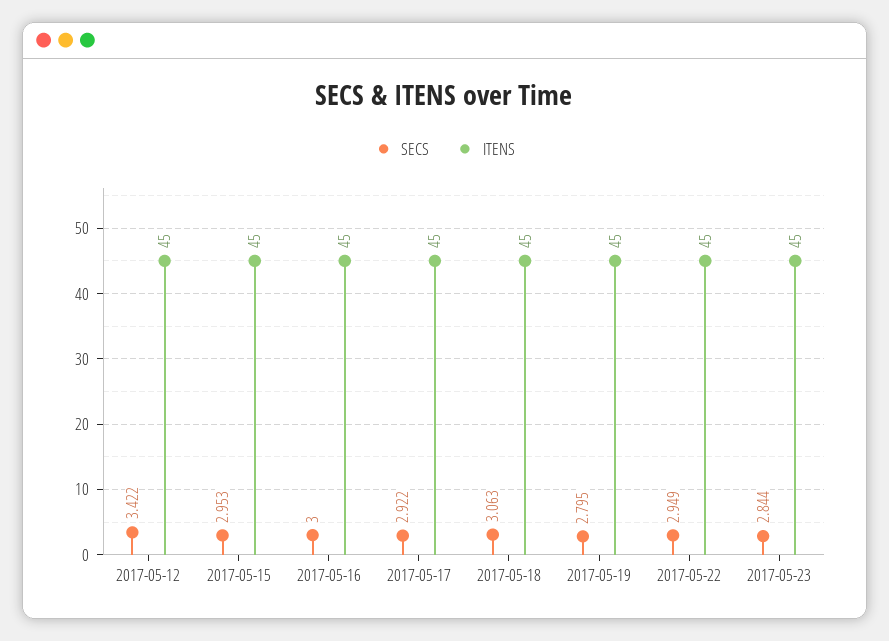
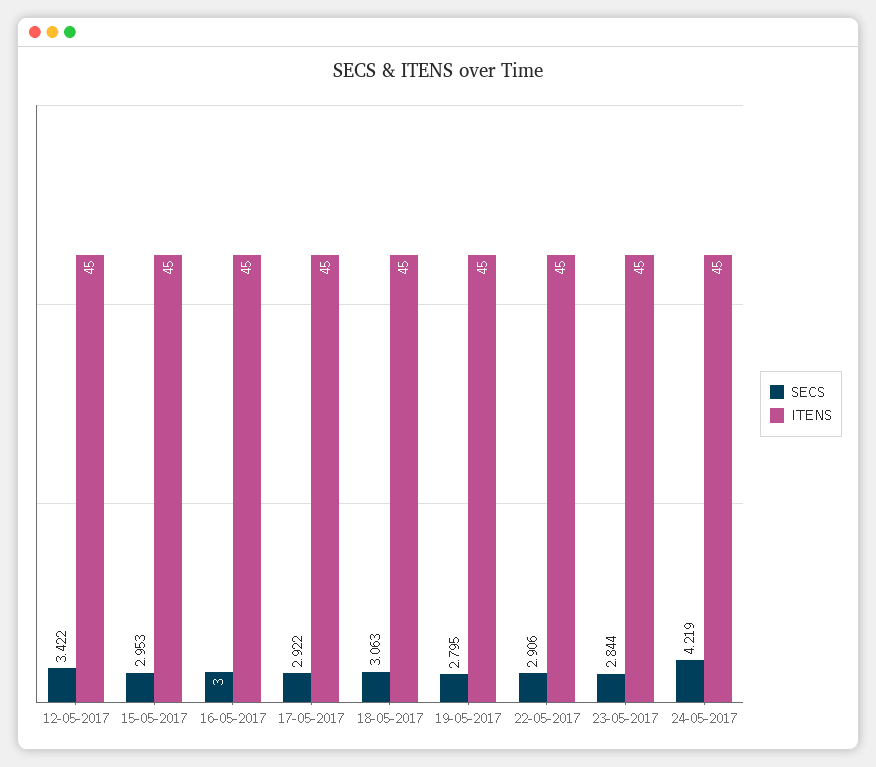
SECS, 2017-05-22: 2.949 -> 2.906
SECS, 24-05-2017: none -> 4.219
ITENS, 24-05-2017: none -> 45

